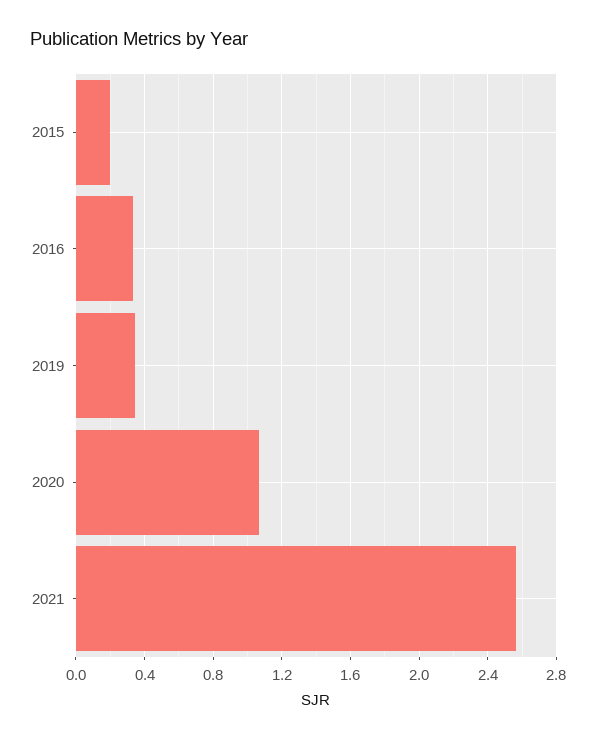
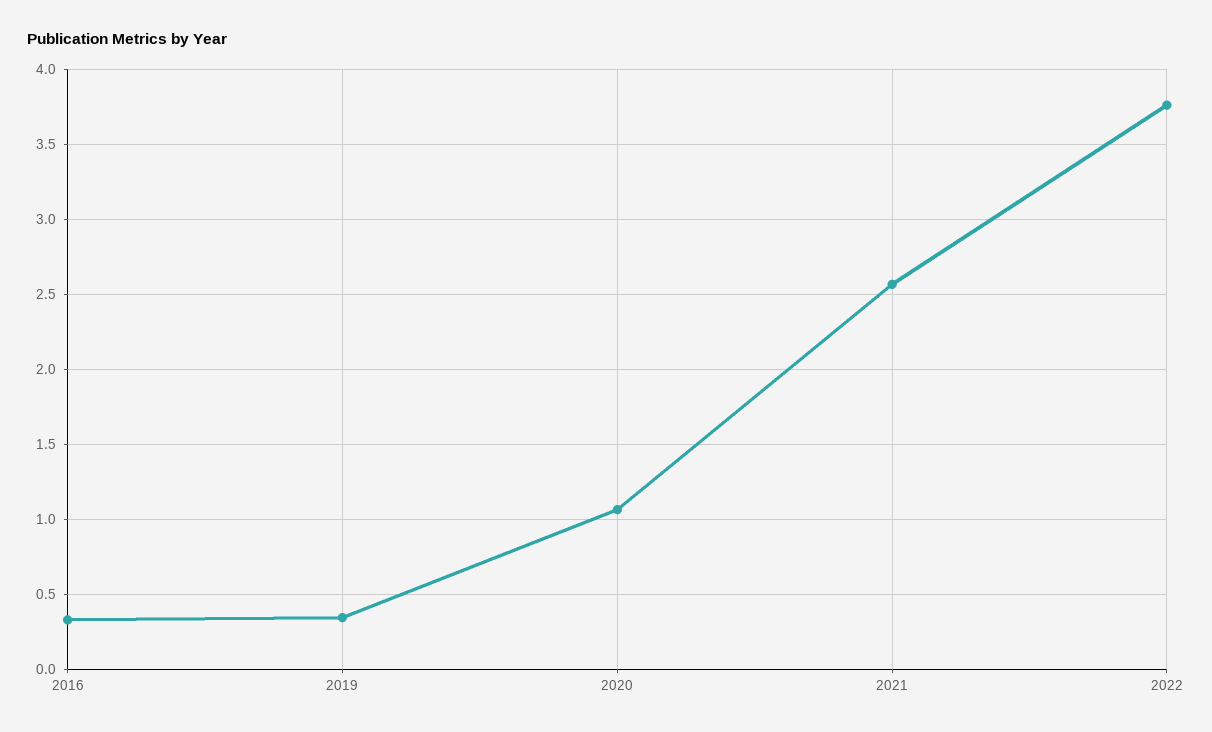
2015: 0.2 -> none
2022: none -> 3.75

